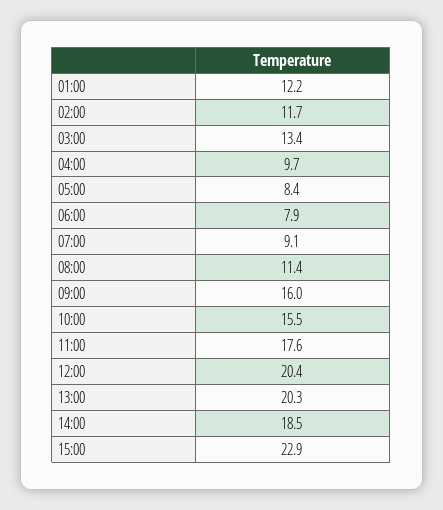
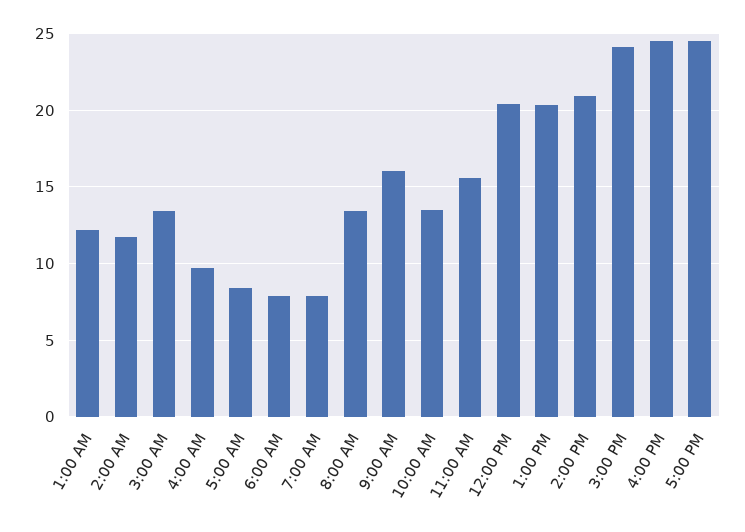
07:00: 9.1 -> 8
08:00: 11.4 -> 13.5
10:00: 15.5 -> 13.5
11:00: 17.6 -> 15.5
14:00: 18.5 -> 21
15:00: 22.9 -> 24
4:00 PM: none -> 24.5
5:00 PM: none -> 24.5

